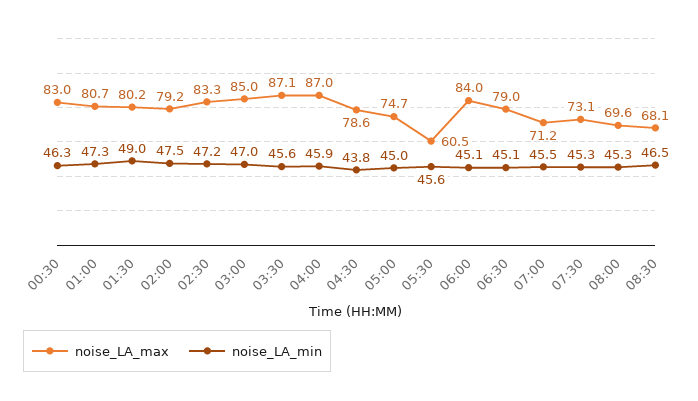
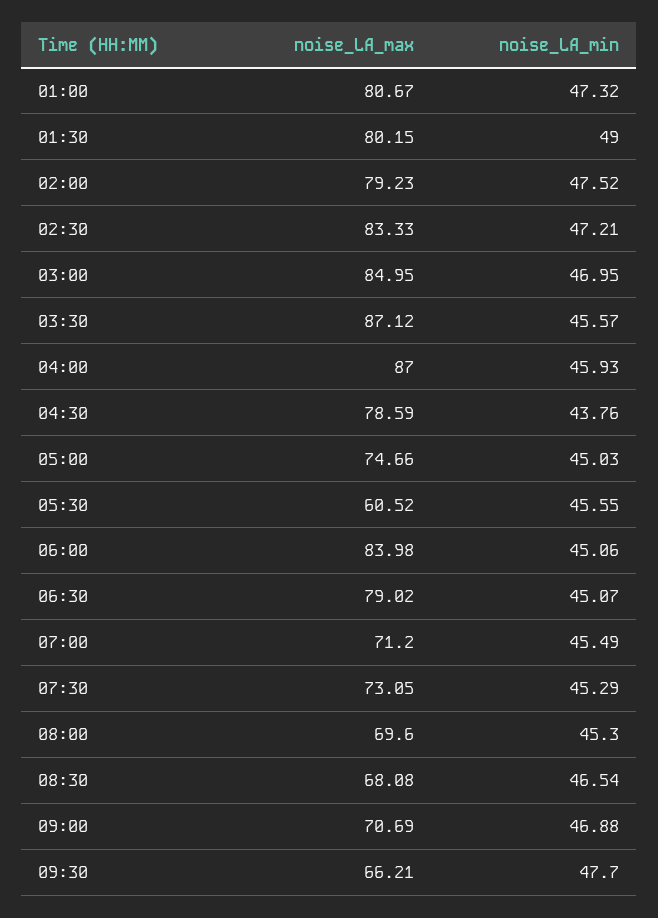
noise_LA_max, 00:30: 83 -> none
noise_LA_min, 00:30: 46.3 -> none
noise_LA_max, 09:00: none -> 70.69
noise_LA_min, 09:00: none -> 46.88
noise_LA_max, 09:30: none -> 66.21
noise_LA_min, 09:30: none -> 47.7

